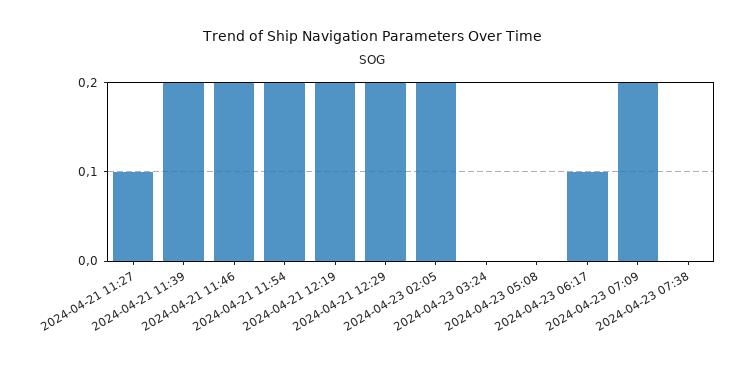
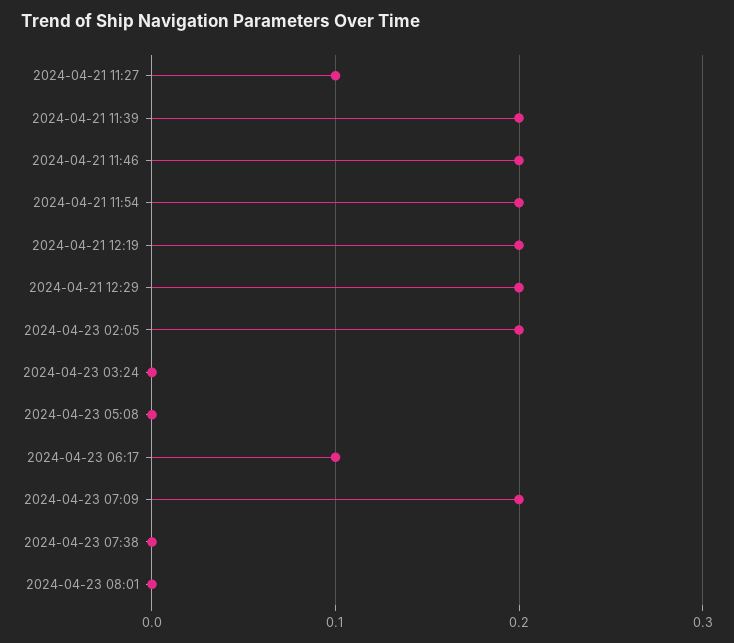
2024-04-23 08:01: none -> 0

